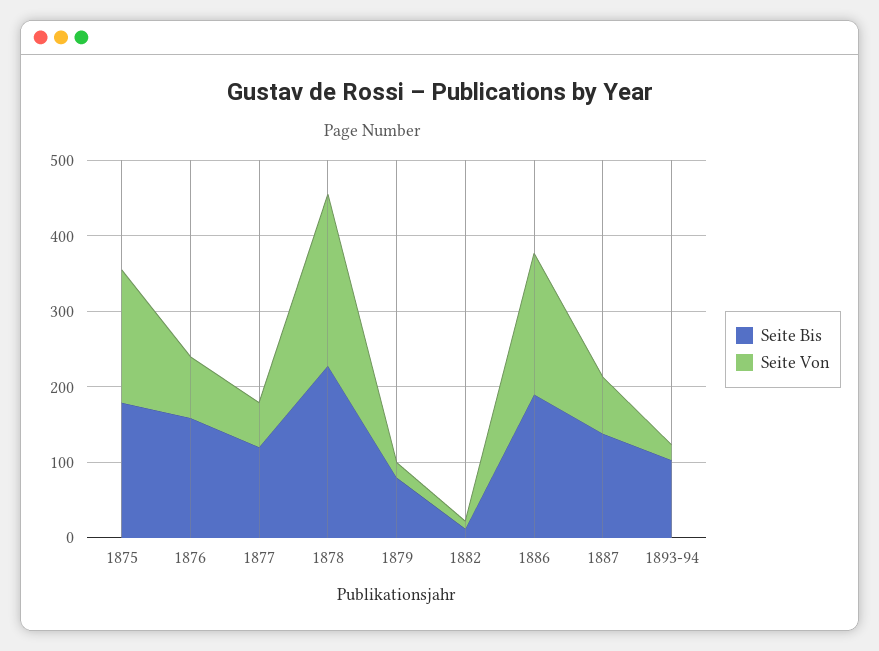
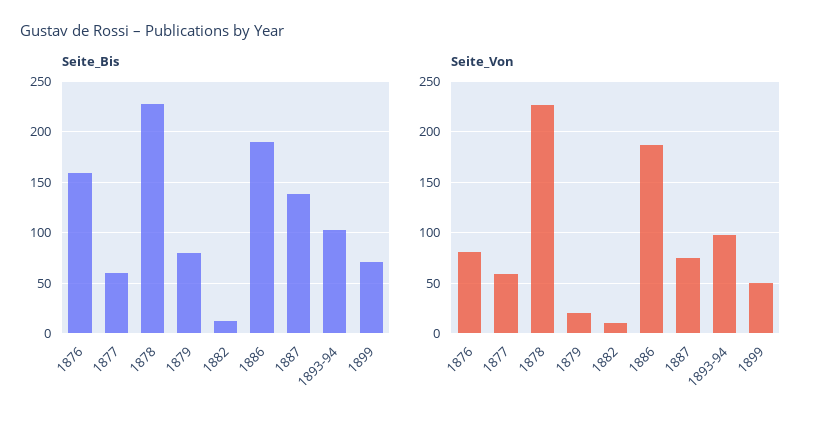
Seite Bis, 1875: 180 -> none
Seite Von, 1875: 180 -> none
Seite Bis, 1877: 120 -> 60
Seite Von, 1893-94: 20 -> 100
Seite Bis, 1899: none -> 70
Seite Von, 1899: none -> 50

